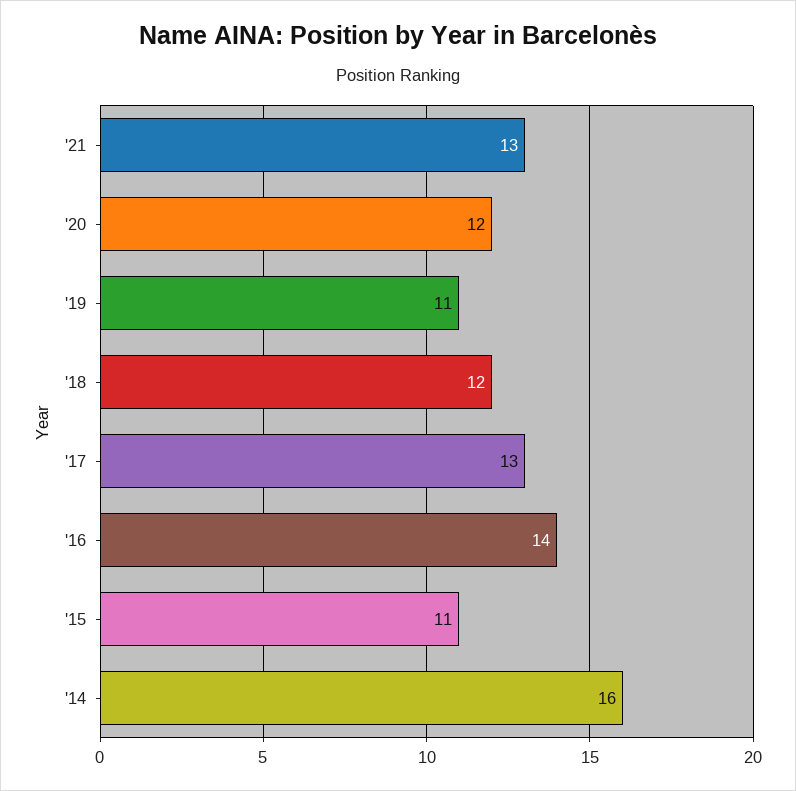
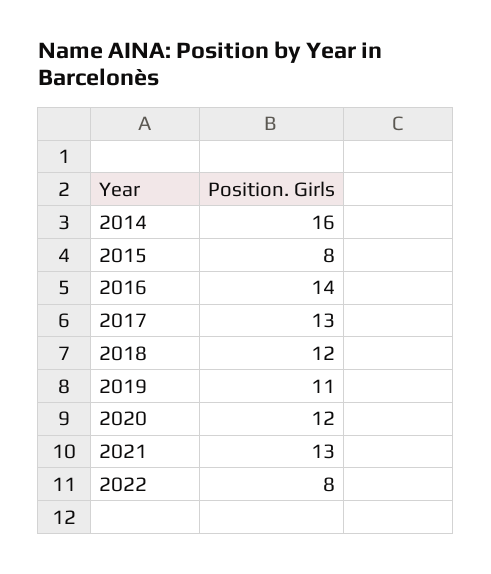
'15: 11 -> 8
2022: none -> 8

